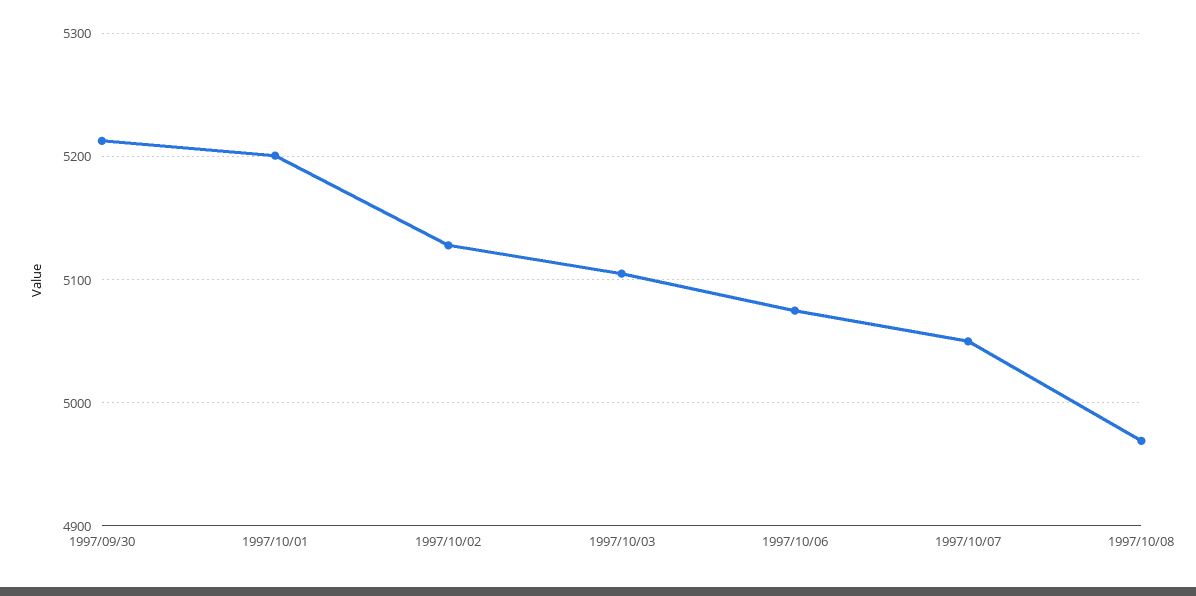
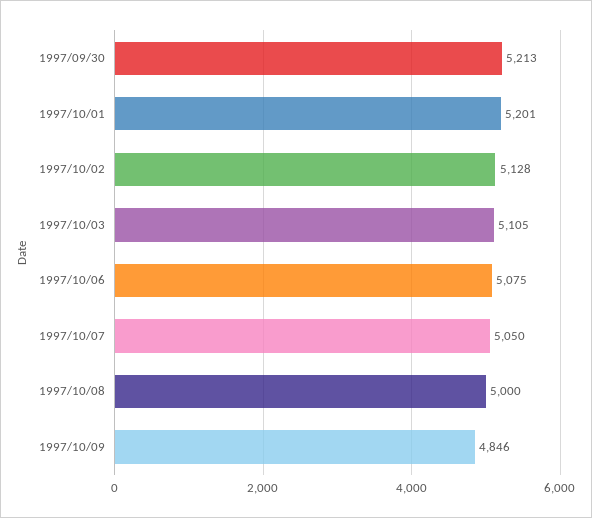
1997/10/08: 4970 -> 5000
1997/10/09: none -> 4846

